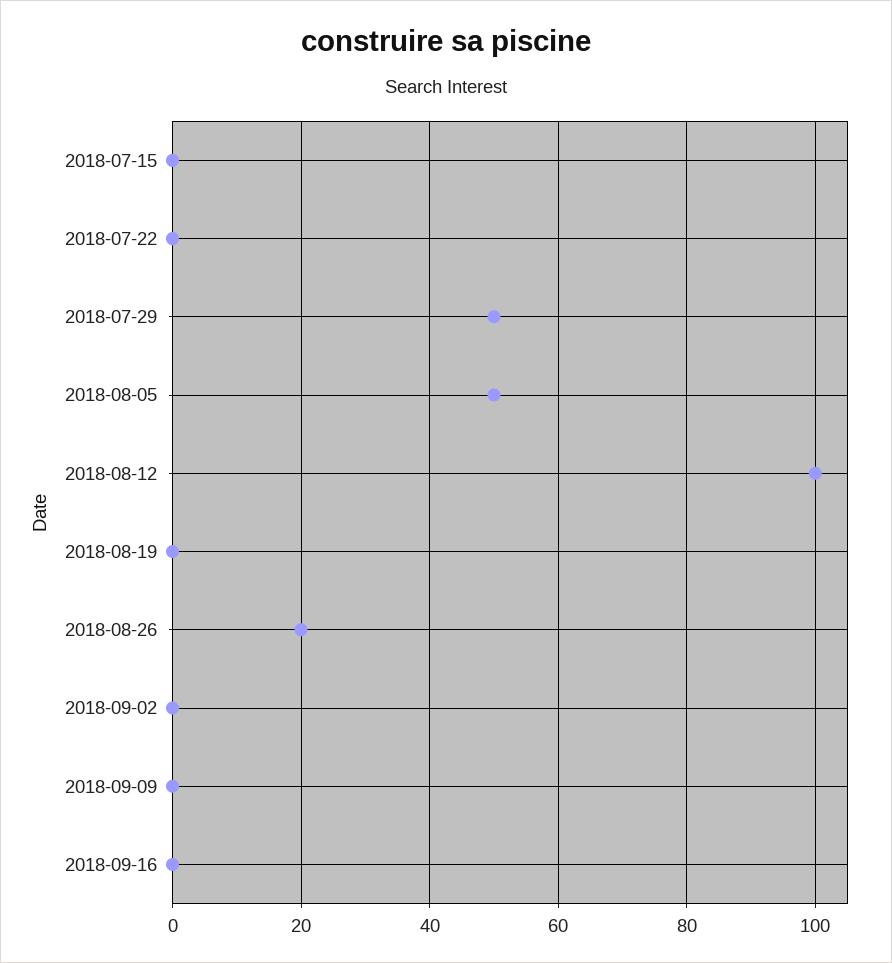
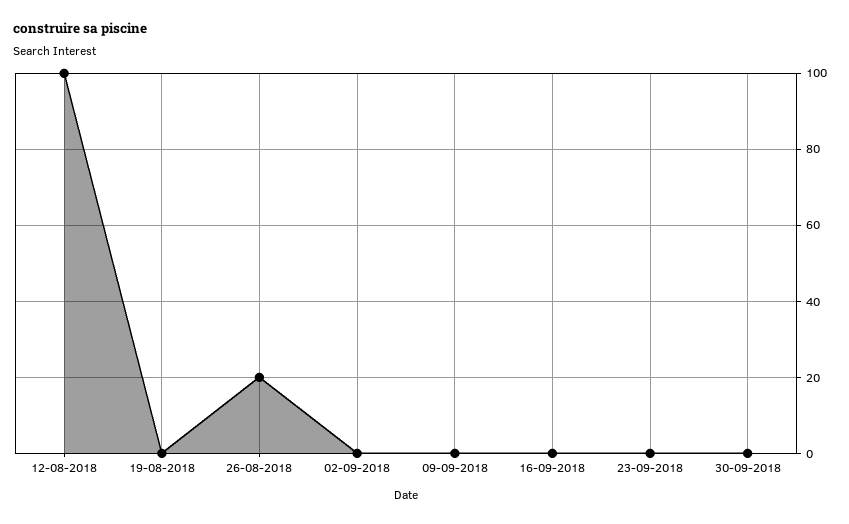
2018-07-15: 0 -> none
2018-07-22: 0 -> none
2018-07-29: 50 -> none
2018-08-05: 50 -> none
23-09-2018: none -> 0
30-09-2018: none -> 0

